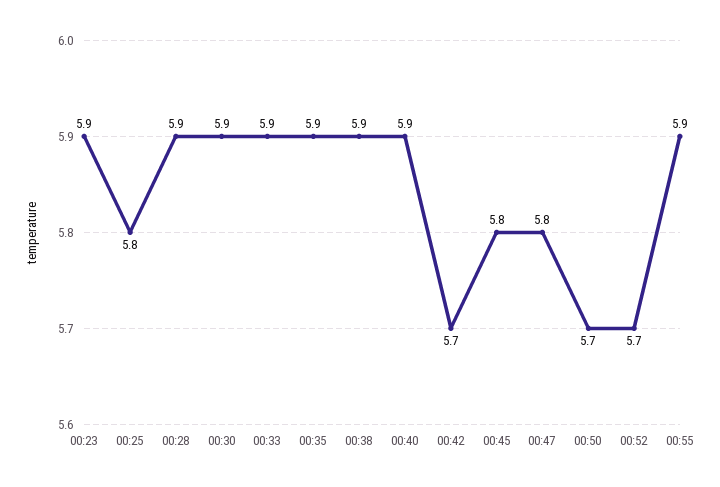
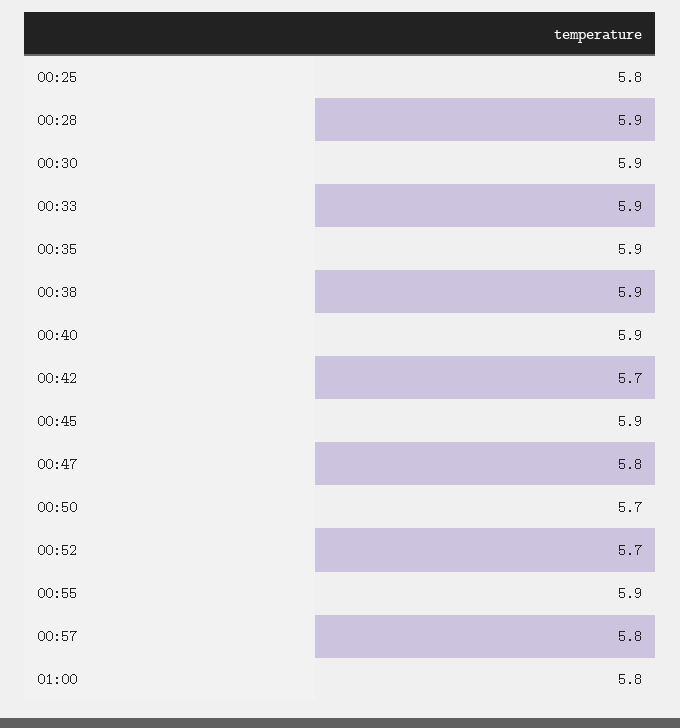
00:23: 5.9 -> none
00:45: 5.8 -> 5.9
00:57: none -> 5.8
01:00: none -> 5.8

